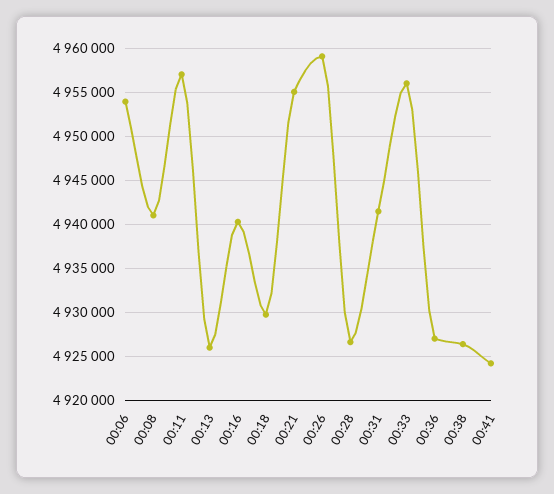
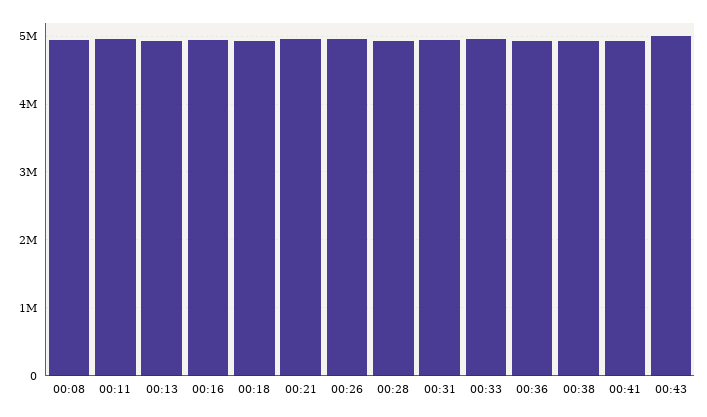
00:06: 4954000 -> none
00:43: none -> 5000000

